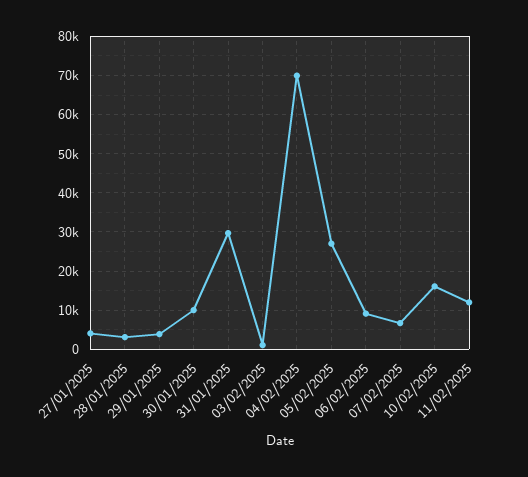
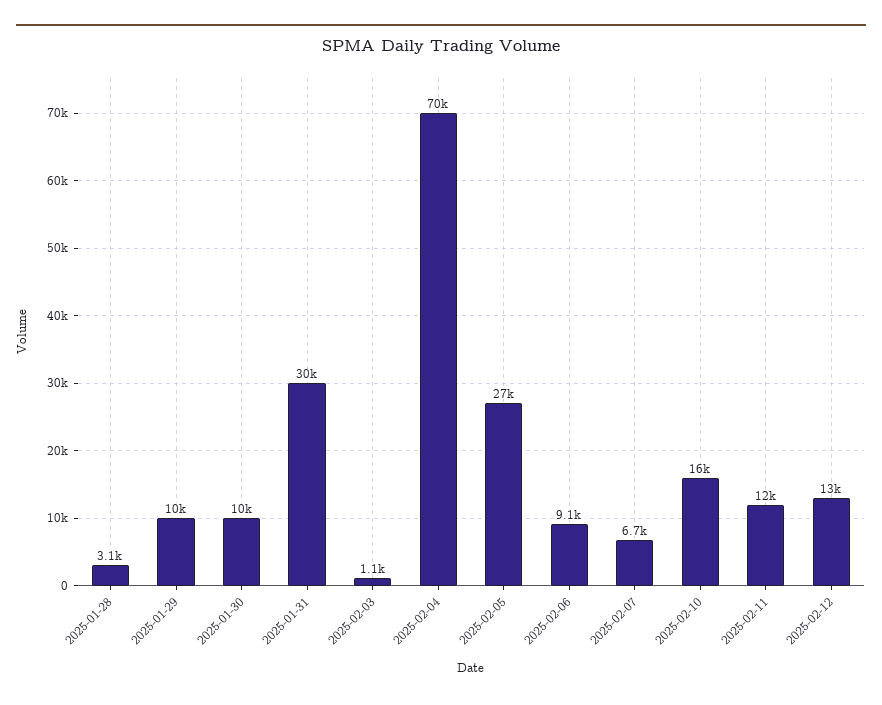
27/01/2025: 4000 -> none
29/01/2025: 4000 -> 10000
2025-02-12: none -> 13000

